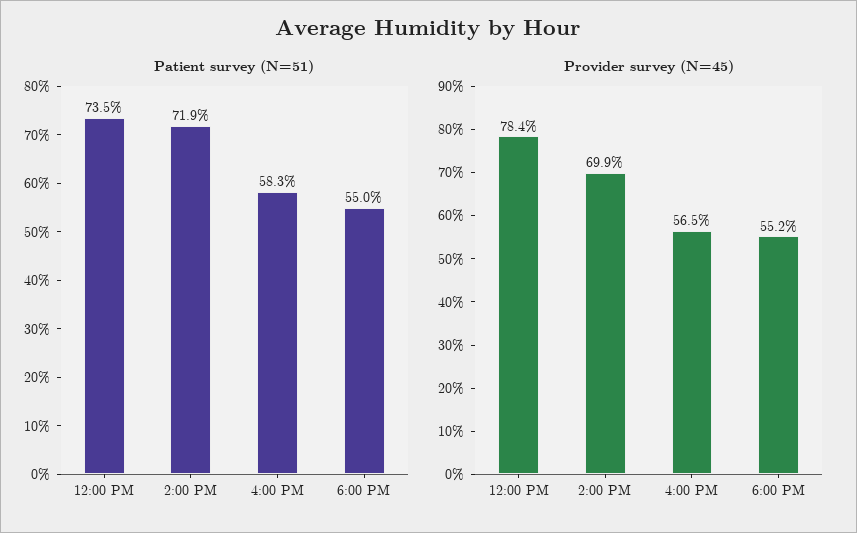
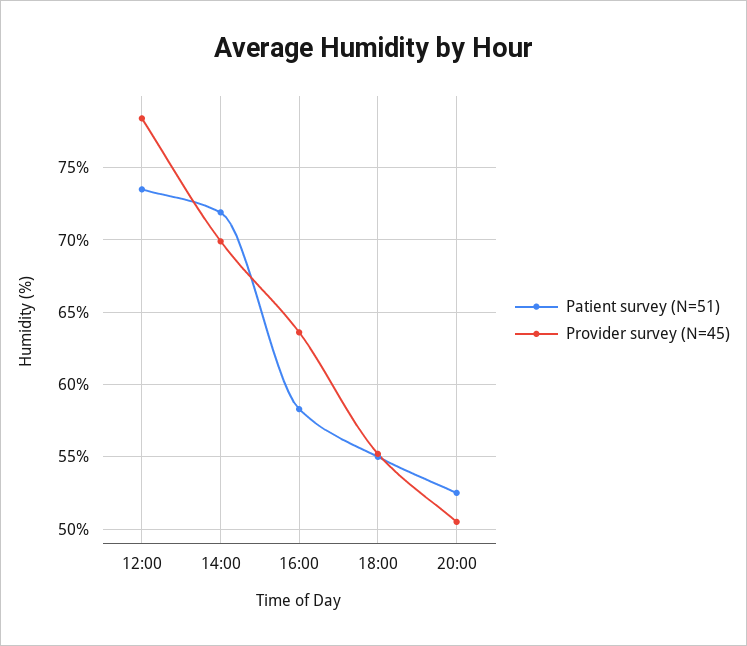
Provider survey (N=45), 4:00 PM: 56.5 -> 63.5
Patient survey (N=51), 20:00: none -> 52.5
Provider survey (N=45), 20:00: none -> 50.5

